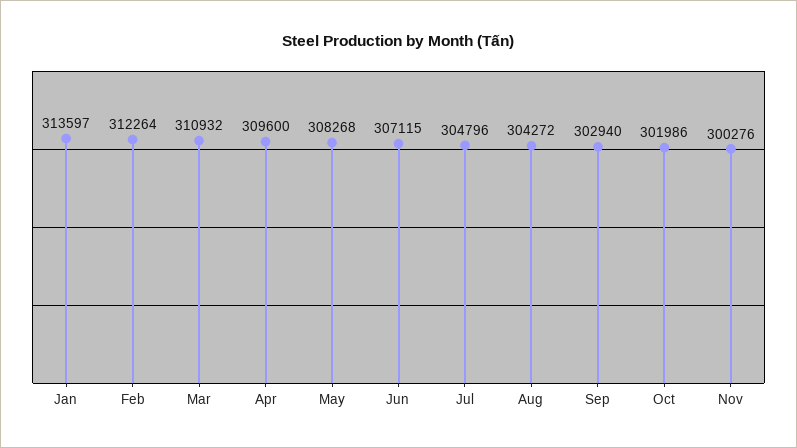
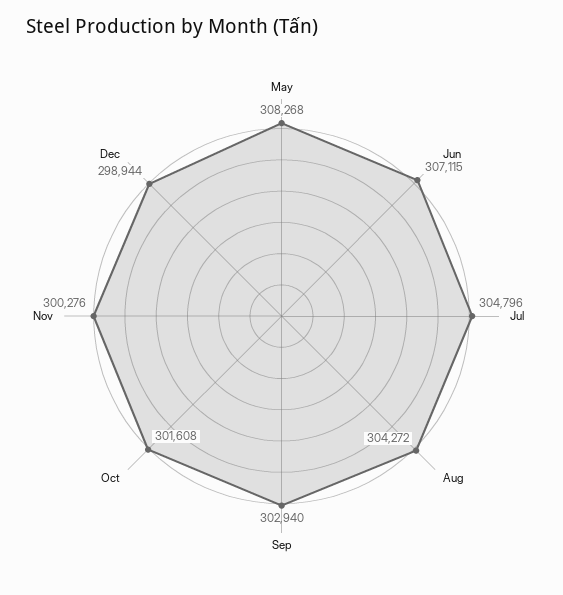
Jan: 313597 -> none
Feb: 312264 -> none
Mar: 310932 -> none
Apr: 309600 -> none
Oct: 301986 -> 301608
Dec: none -> 298944

